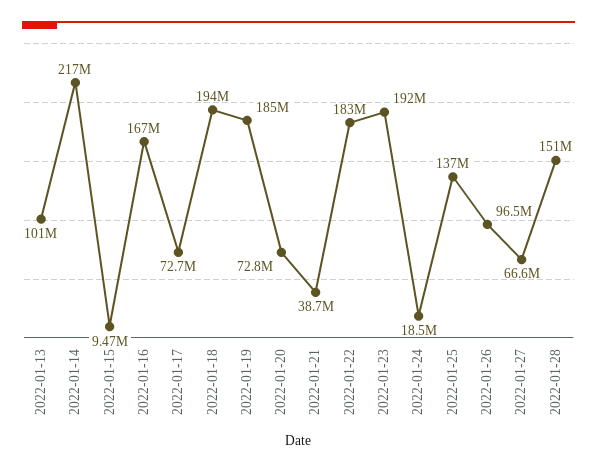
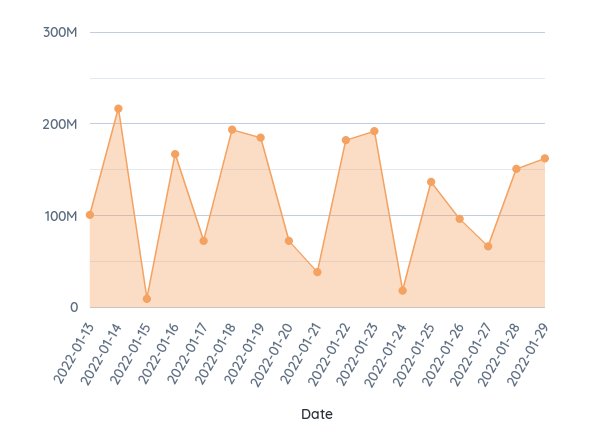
2022-01-29: none -> 160000000

